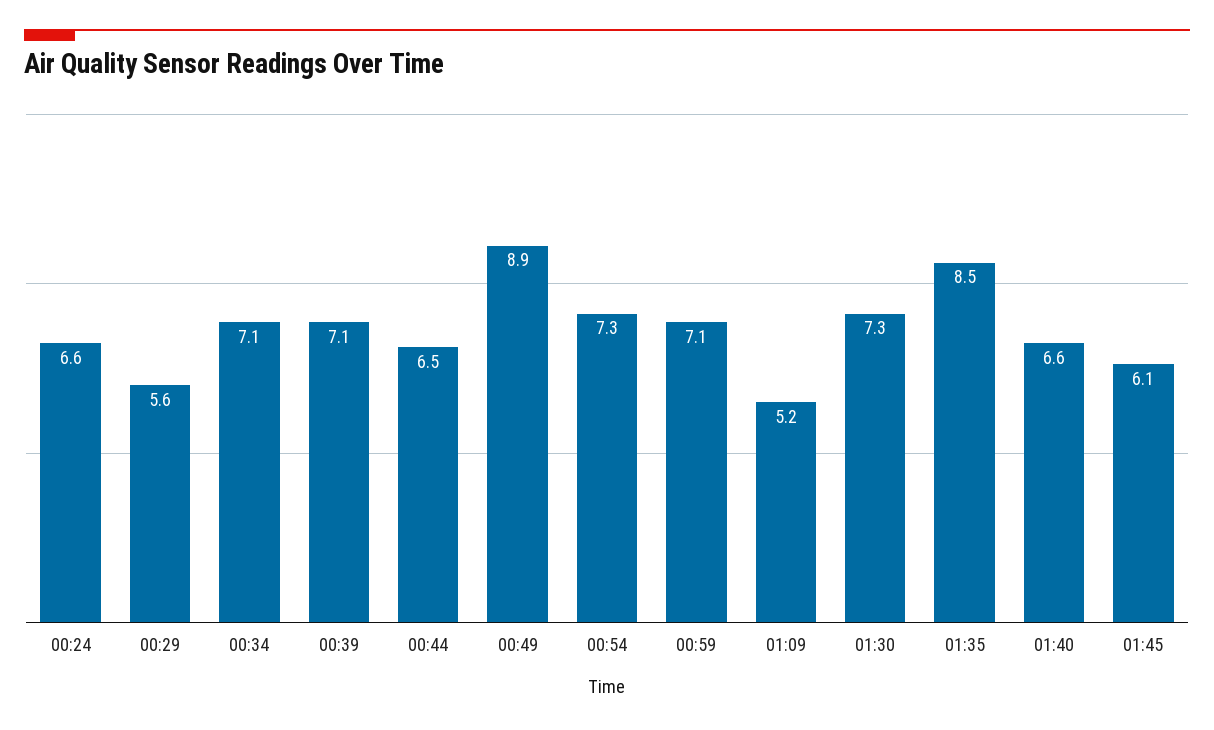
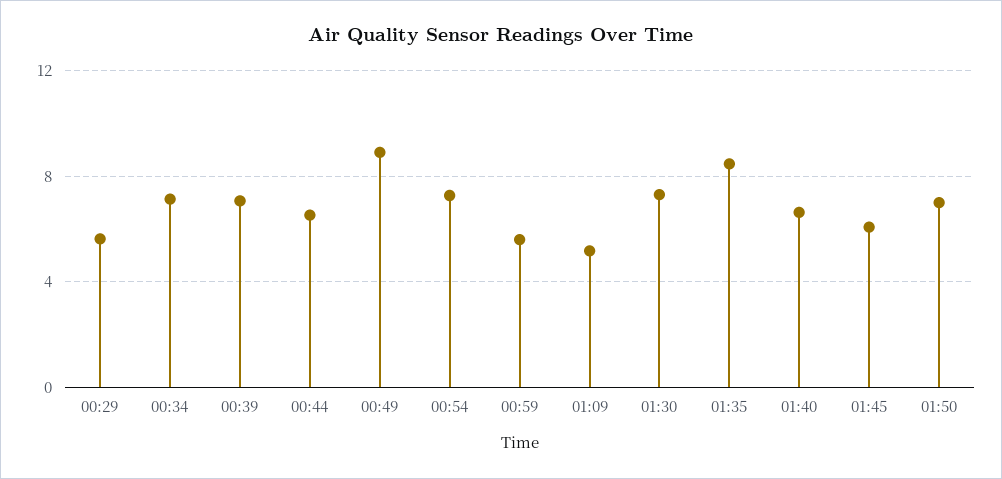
00:24: 6.6 -> none
00:59: 7.1 -> 5.5
01:50: none -> 7

